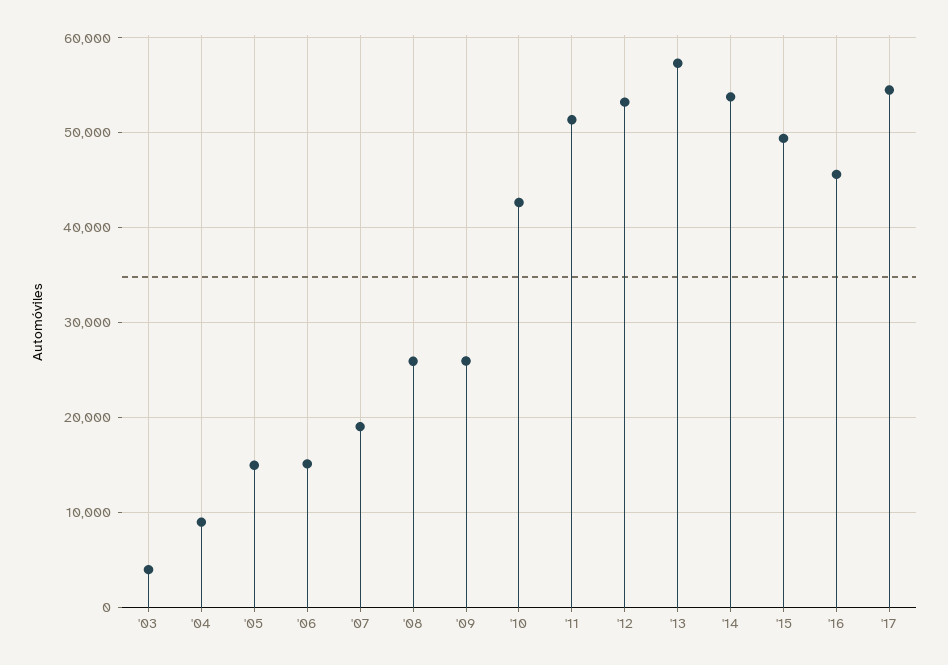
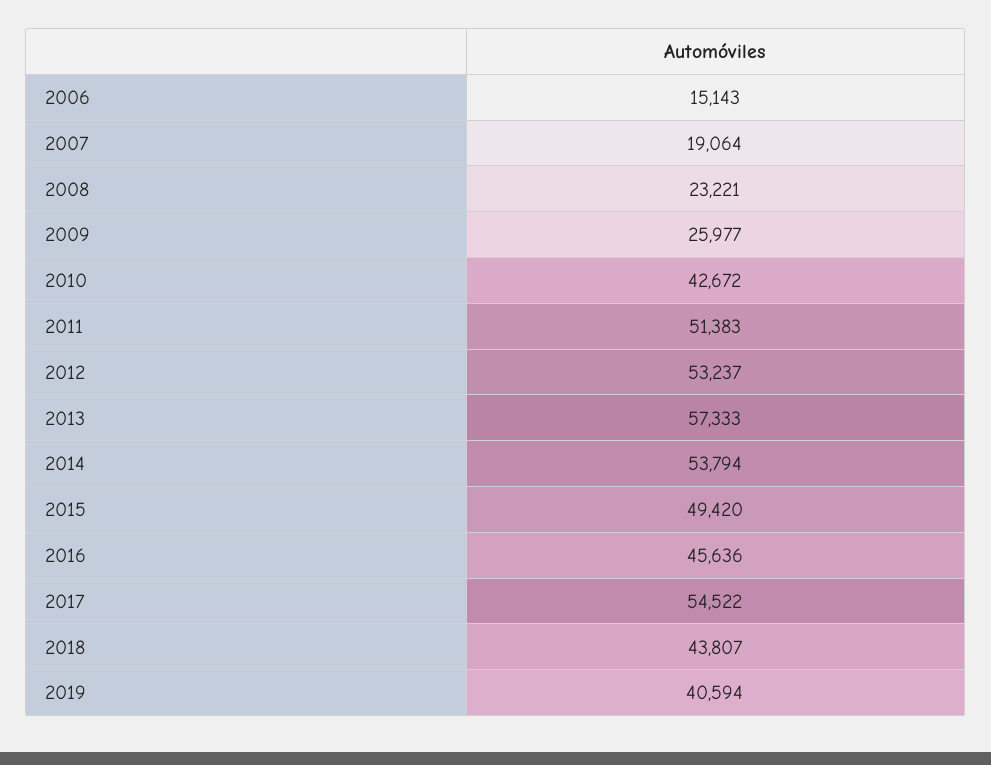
'03: 4000 -> none
'04: 9000 -> none
'05: 15000 -> none
'08: 26000 -> 23221
2018: none -> 43807
2019: none -> 40594

